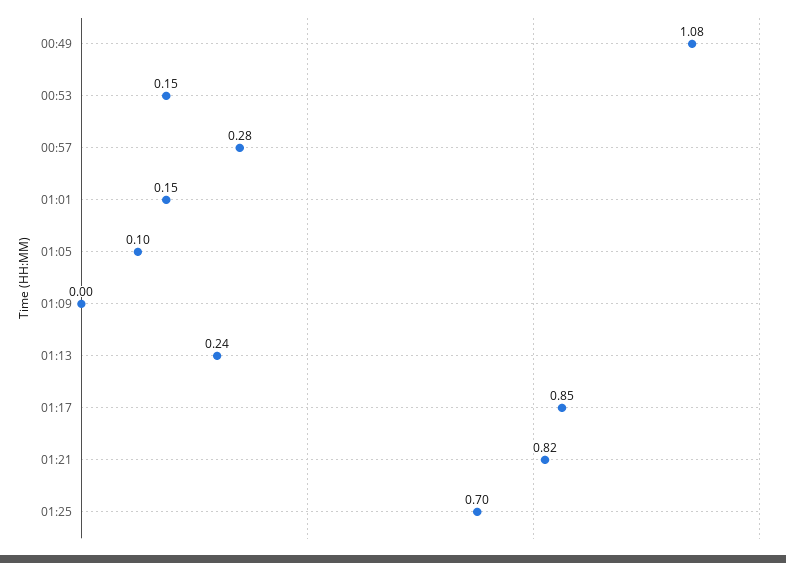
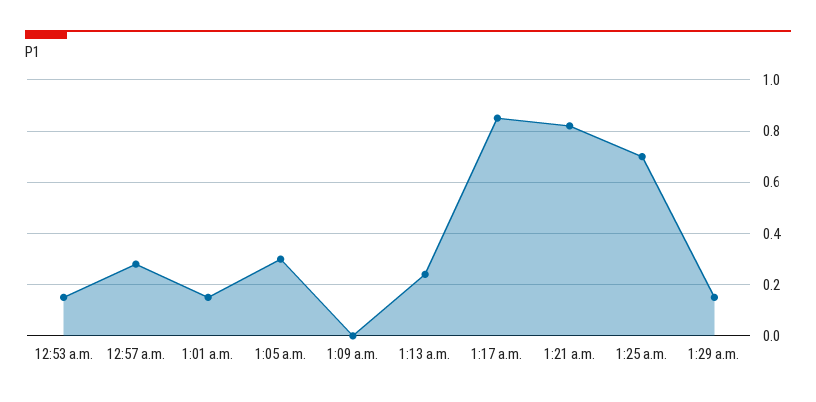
00:49: 1.08 -> none
01:05: 0.1 -> 0.3
1:29 a.m.: none -> 0.15

